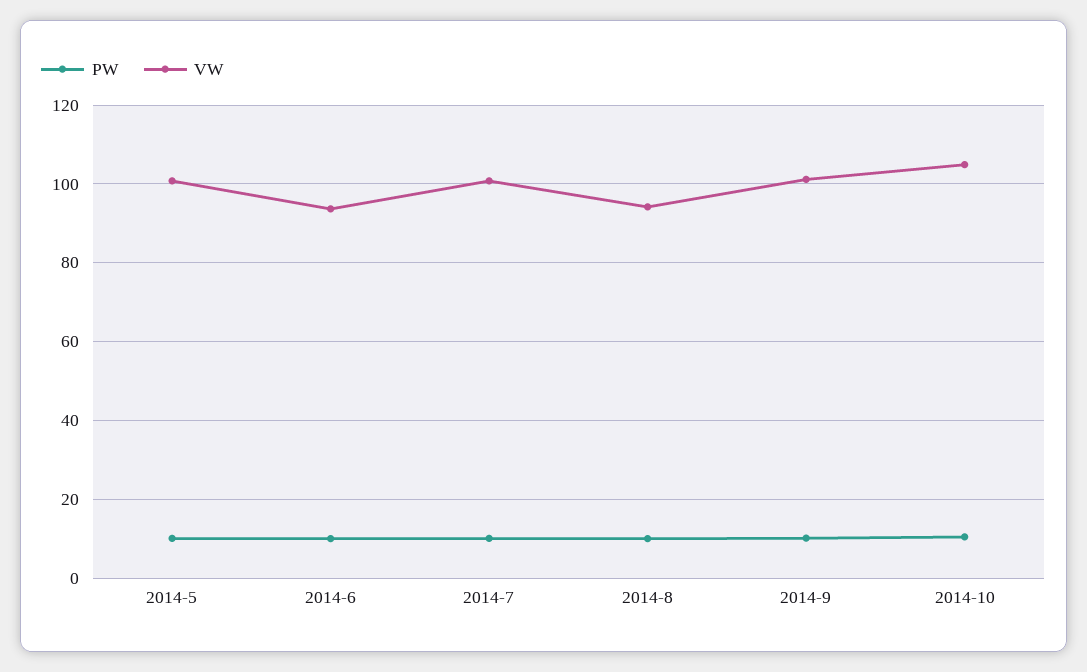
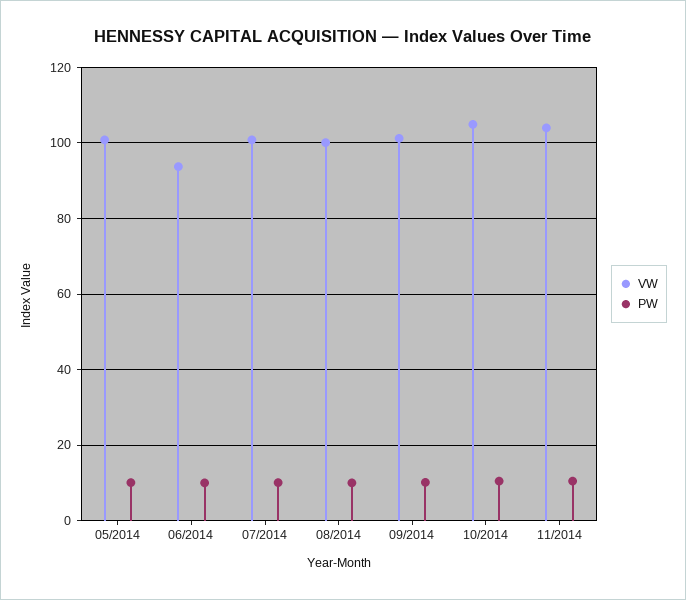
VW, 2014-8: 94 -> 100
VW, 11/2014: none -> 104
PW, 11/2014: none -> 10

